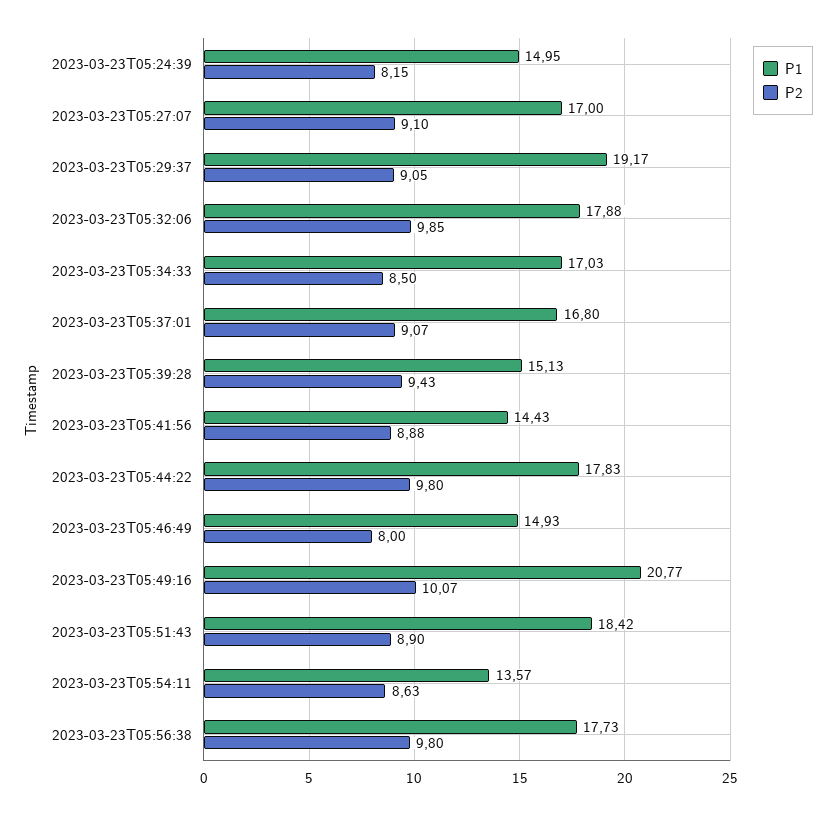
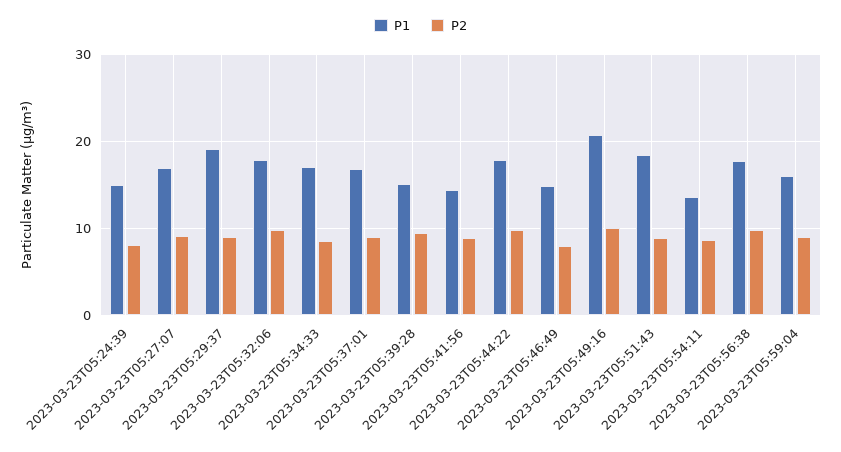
P1, 2023-03-23T05:59:04: none -> 16
P2, 2023-03-23T05:59:04: none -> 9

